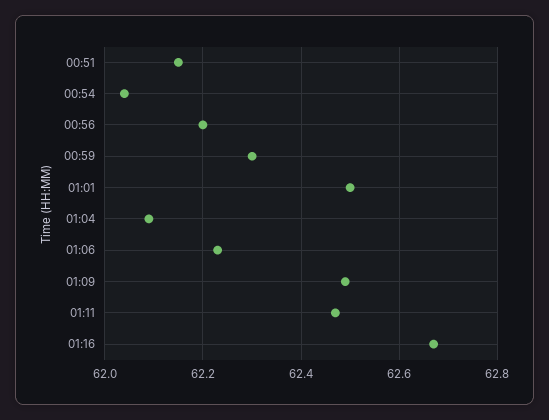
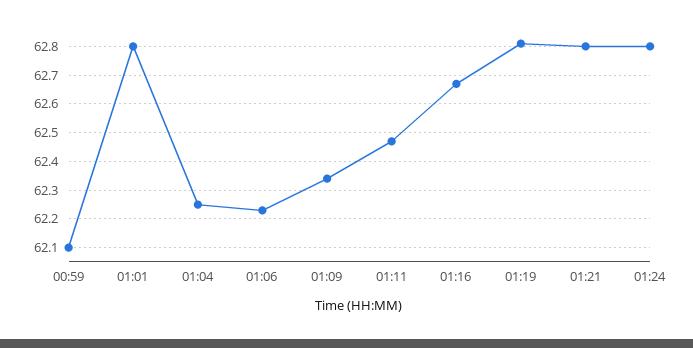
00:51: 62.15 -> none
00:54: 62.05 -> none
00:56: 62.2 -> none
00:59: 62.3 -> 62.1
01:01: 62.5 -> 62.8
01:04: 62.1 -> 62.25
01:09: 62.5 -> 62.35
01:19: none -> 62.8
01:21: none -> 62.8
01:24: none -> 62.8

